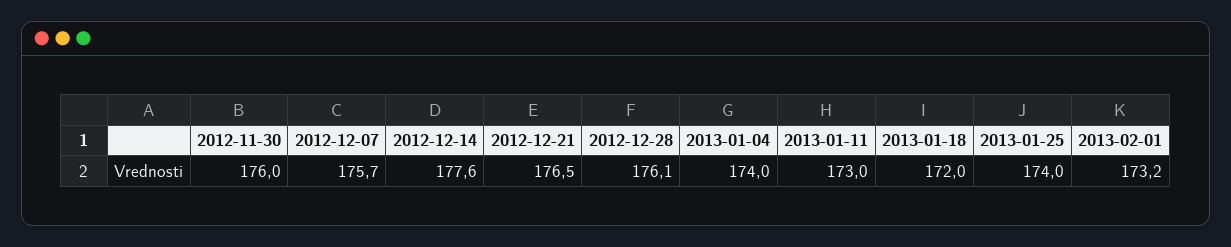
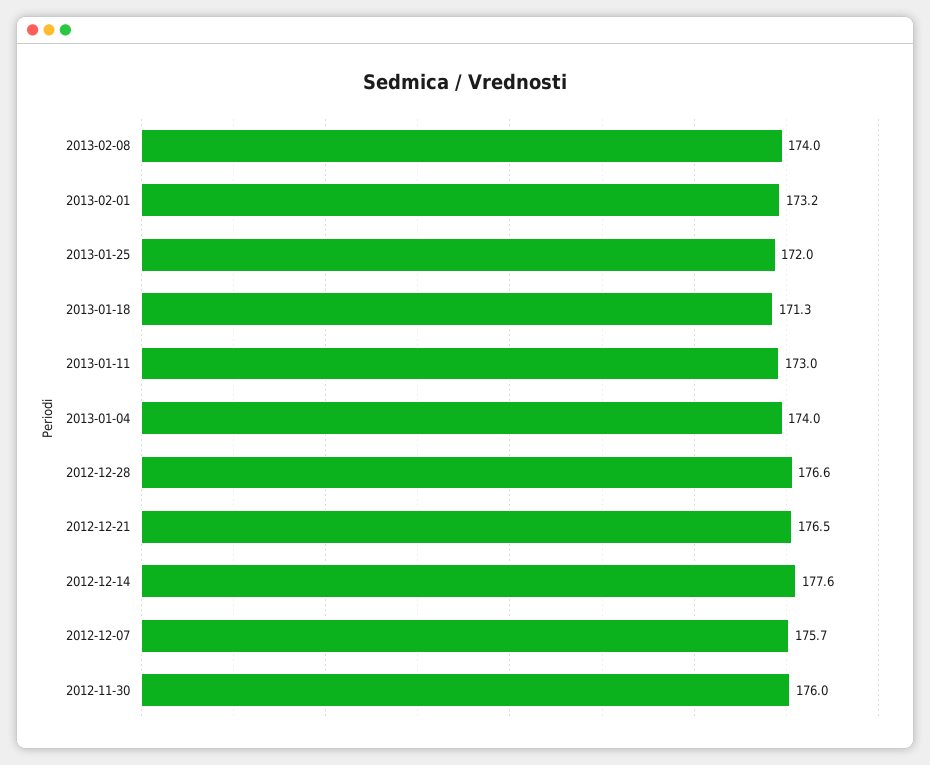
2012-12-28: 176.1 -> 176.6
2013-01-18: 172 -> 171.3
2013-01-25: 174 -> 172
2013-02-08: none -> 174

